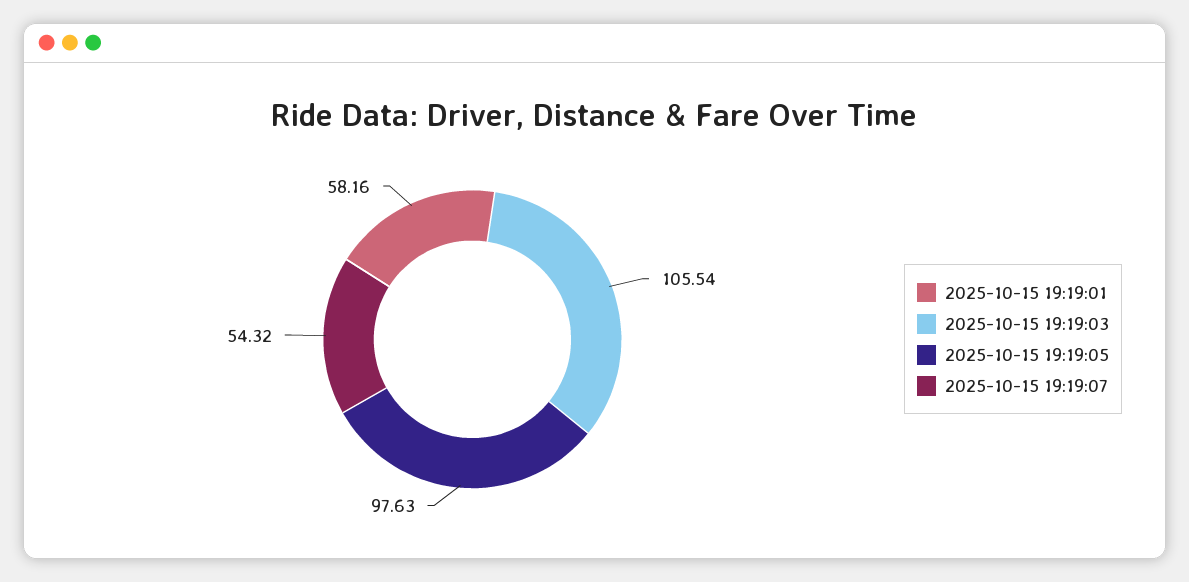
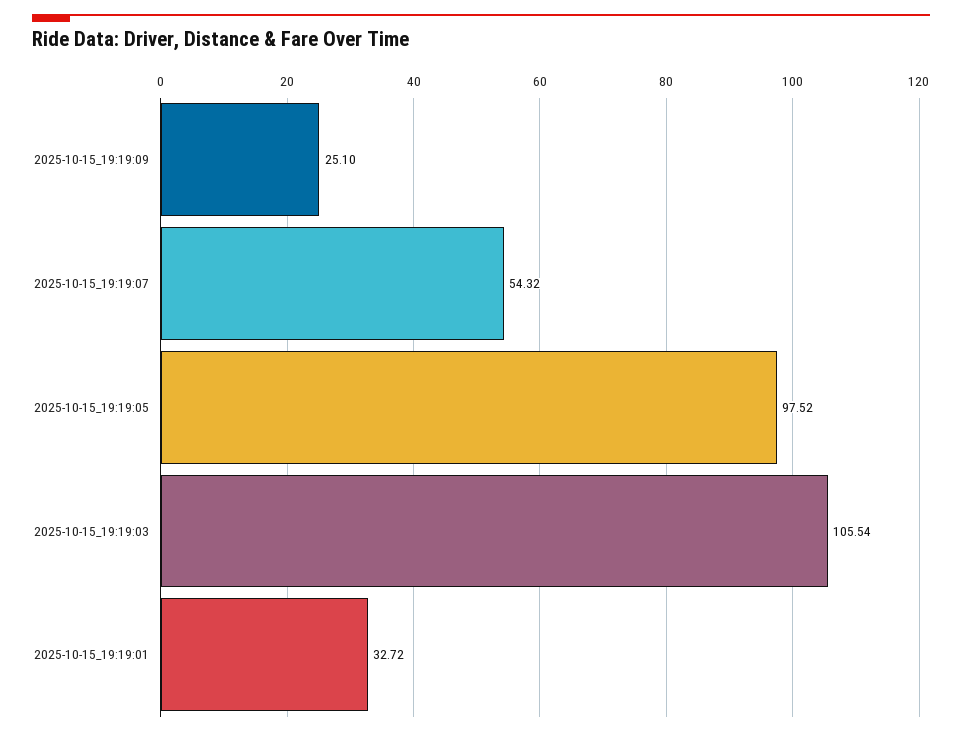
2025-10-15 19:19:01: 58.16 -> 32.72
2025-10-15 19:19:05: 97.63 -> 97.52
2025-10-15_19:19:09: none -> 25.1

